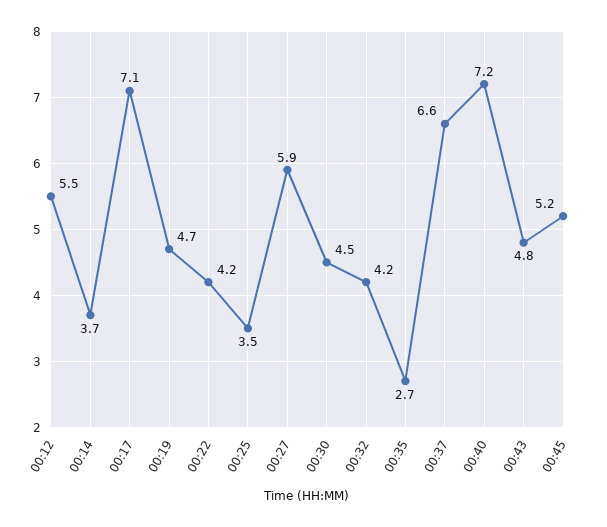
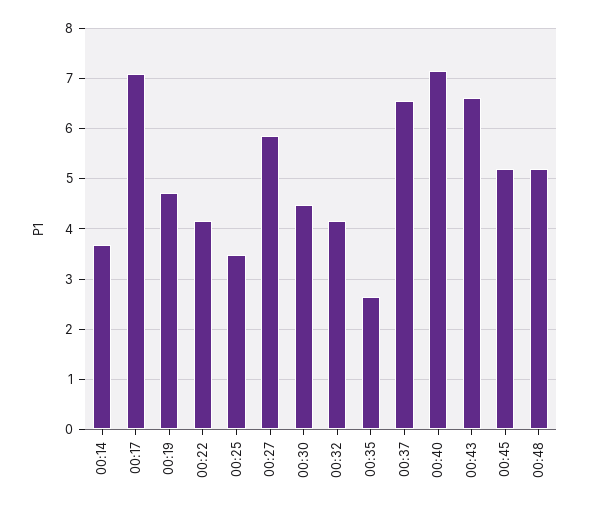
00:12: 5.5 -> none
00:43: 4.8 -> 6.6
00:48: none -> 5.2

